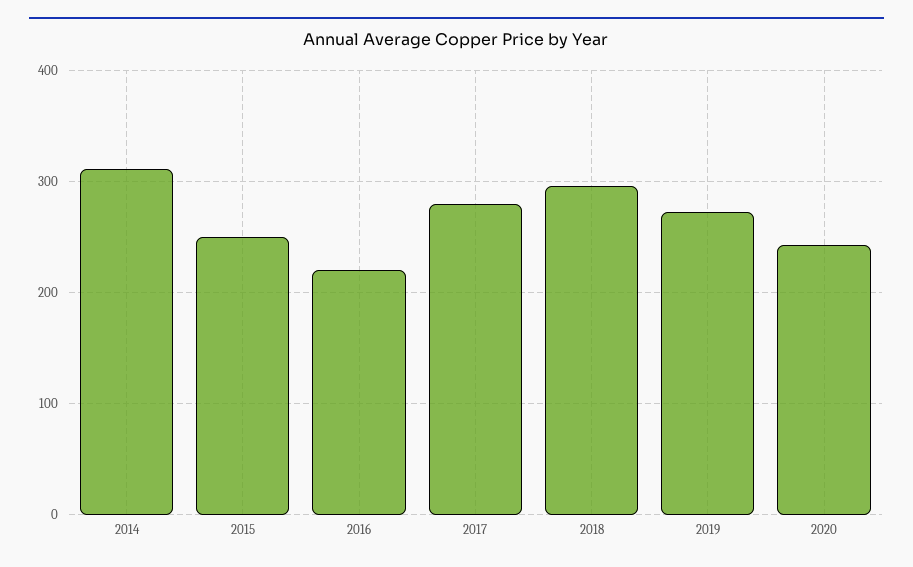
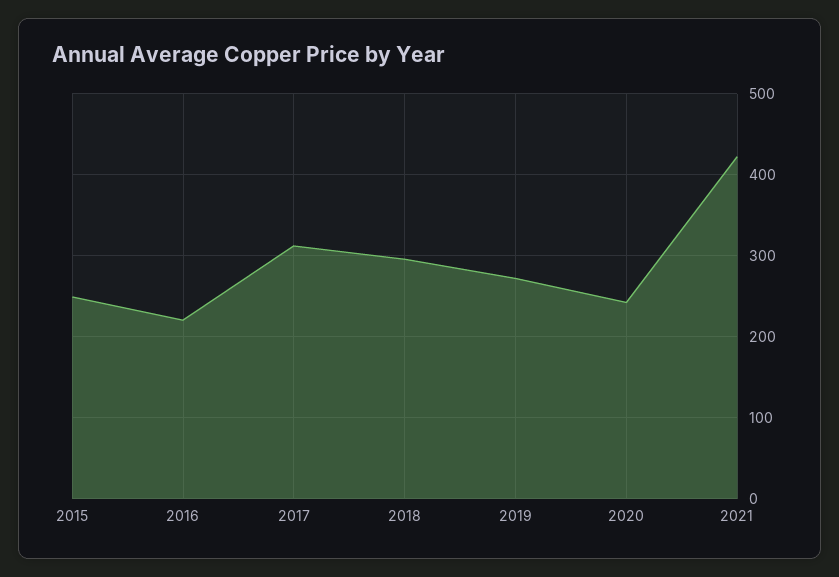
2014: 310 -> none
2017: 280 -> 310
2021: none -> 420

